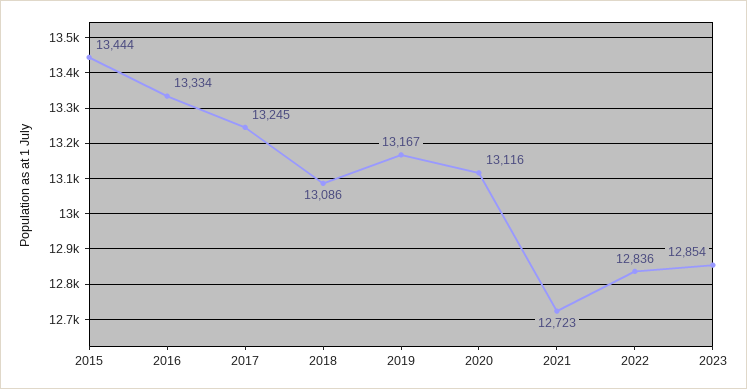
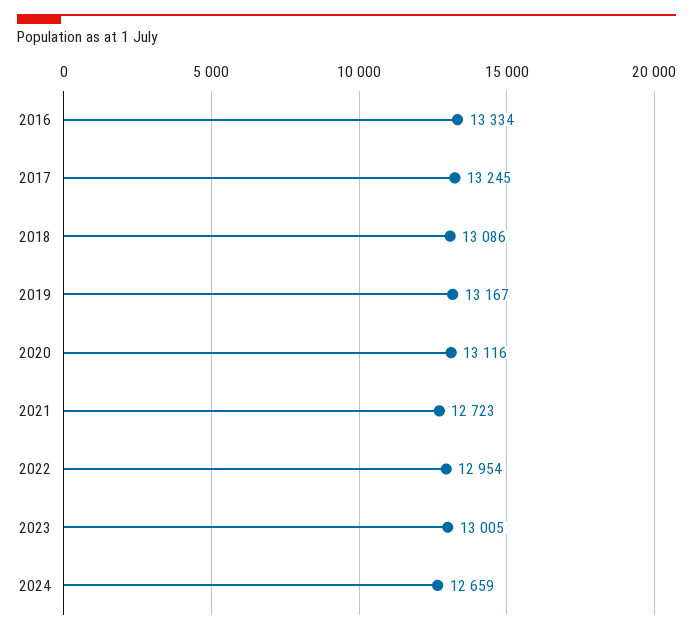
2015: 13444 -> none
2022: 12836 -> 12954
2023: 12854 -> 13005
2024: none -> 12659

